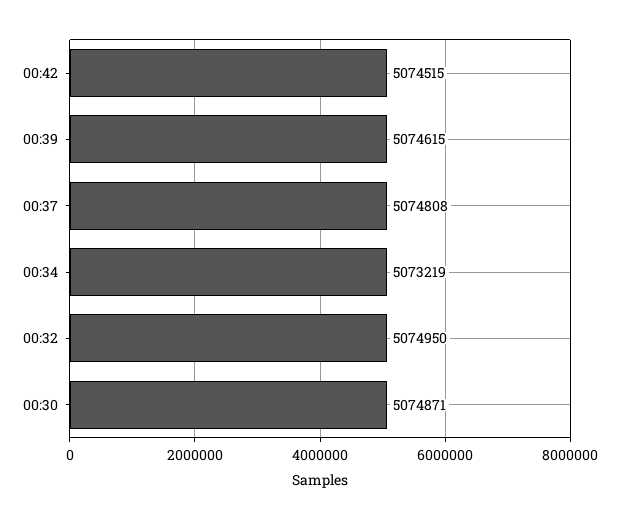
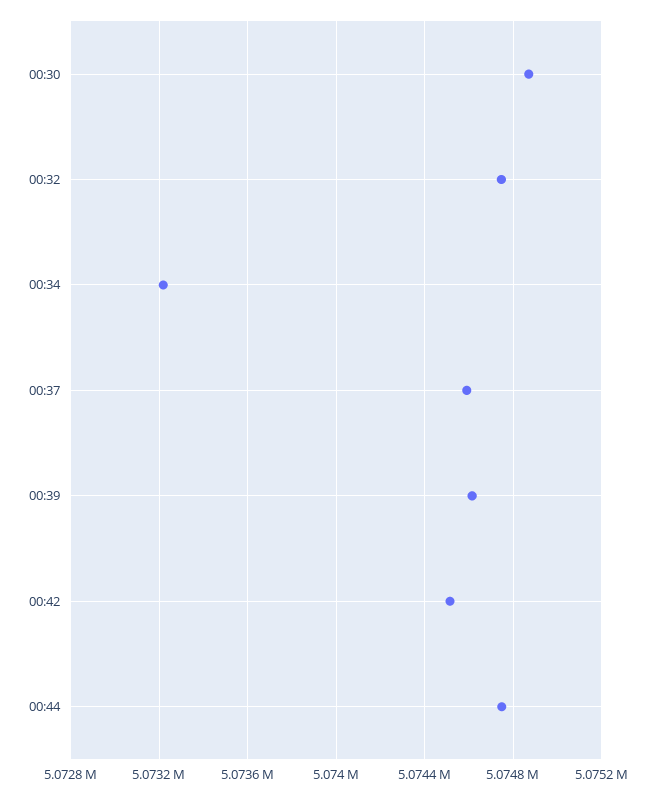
00:37: 5074808 -> 5074600
00:32: 5074950 -> 5074750
00:44: none -> 5074750

